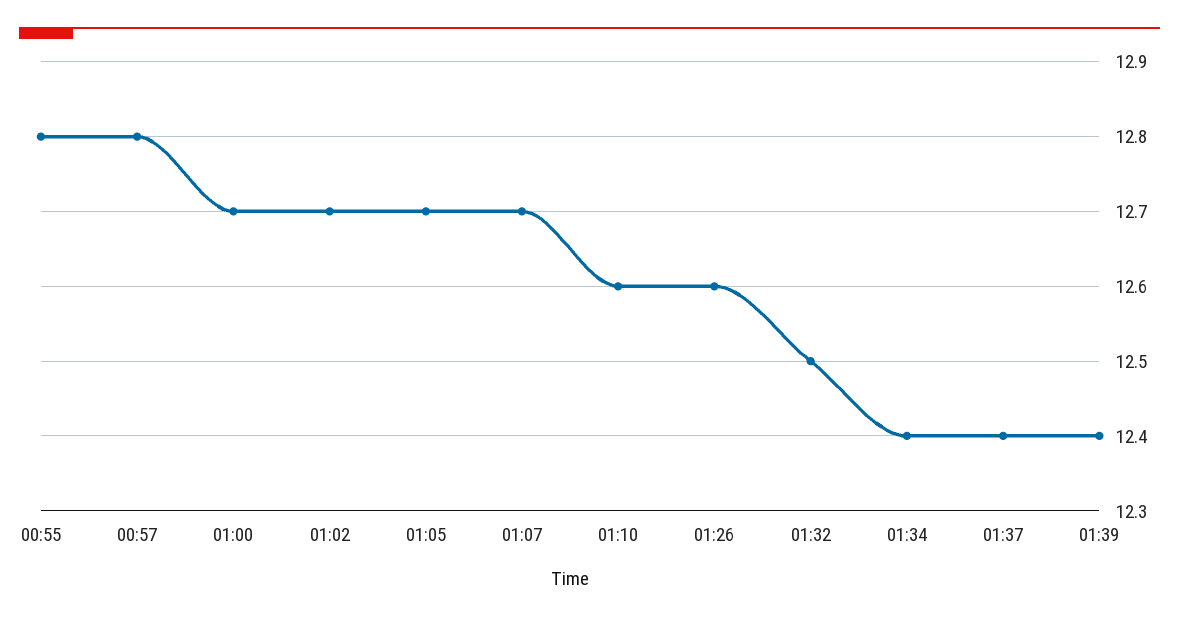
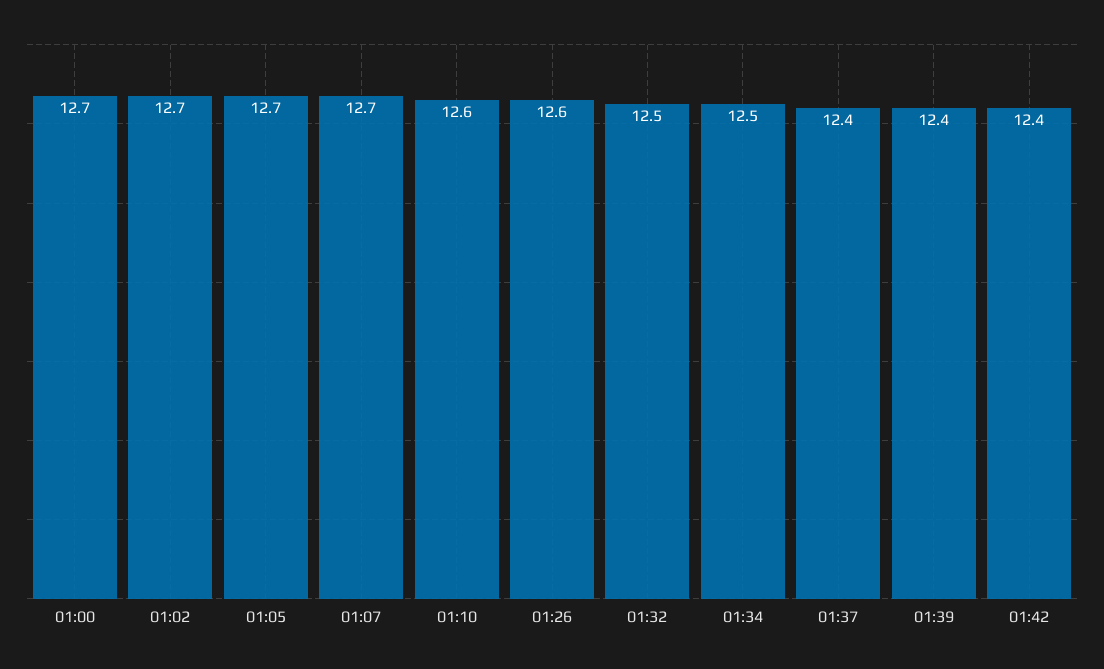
00:55: 12.8 -> none
00:57: 12.8 -> none
01:34: 12.4 -> 12.5
01:42: none -> 12.4

